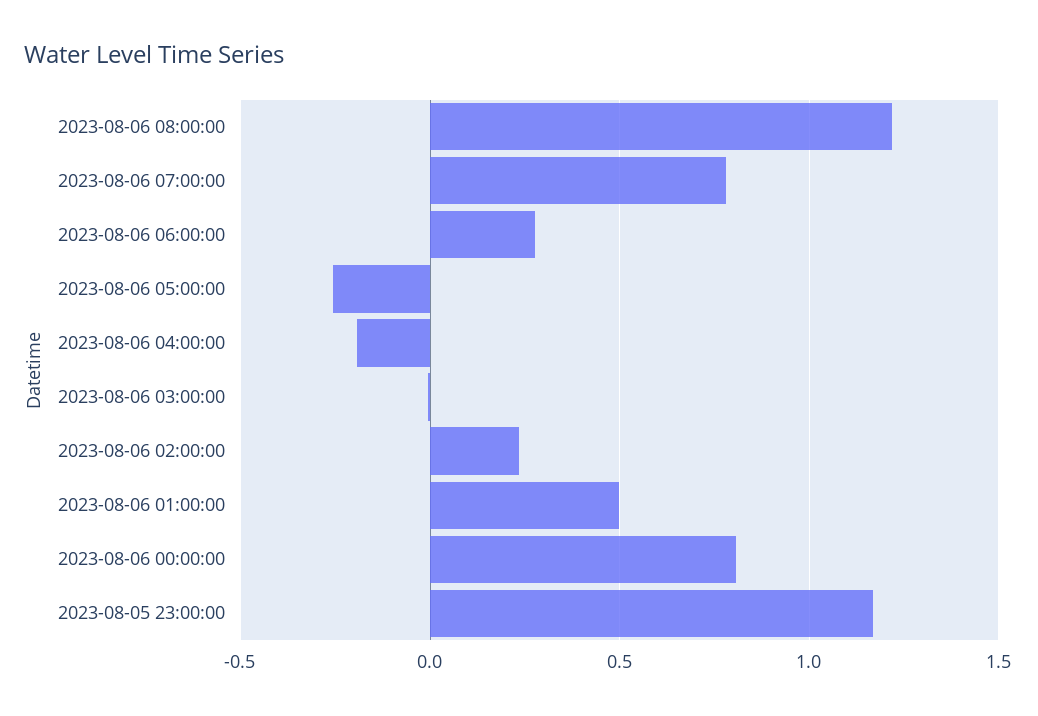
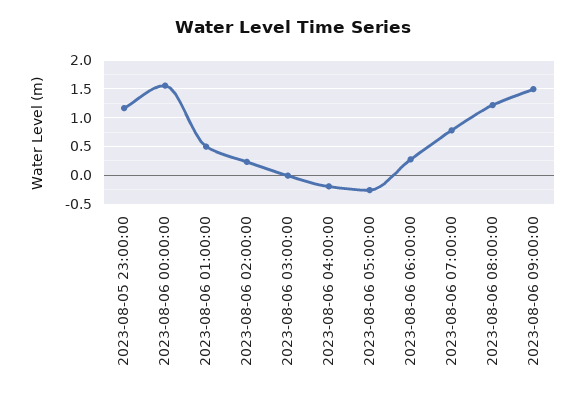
2023-08-06 00:00:00: 0.8 -> 1.5
2023-08-06 09:00:00: none -> 1.5

